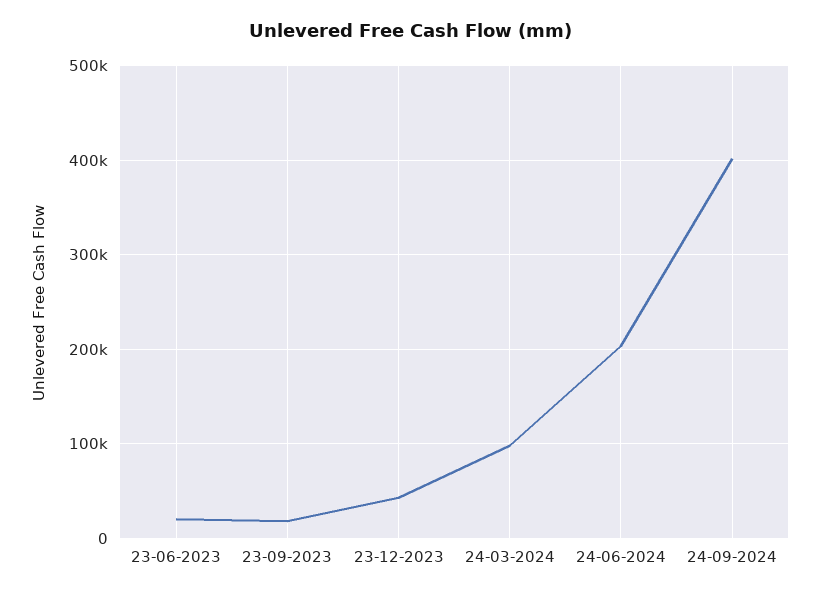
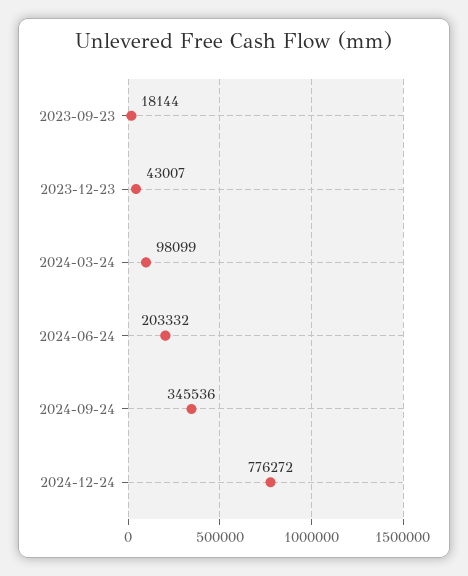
23-06-2023: 20000 -> none
24-09-2024: 400000 -> 345536
2024-12-24: none -> 776272

